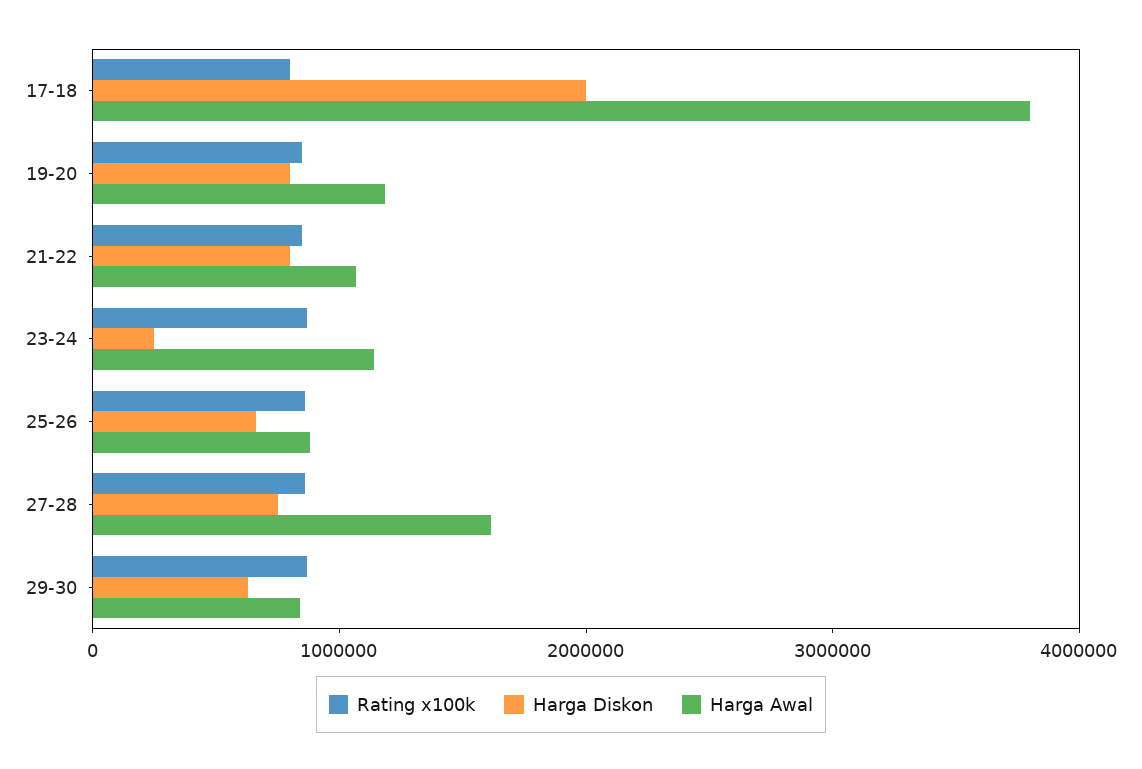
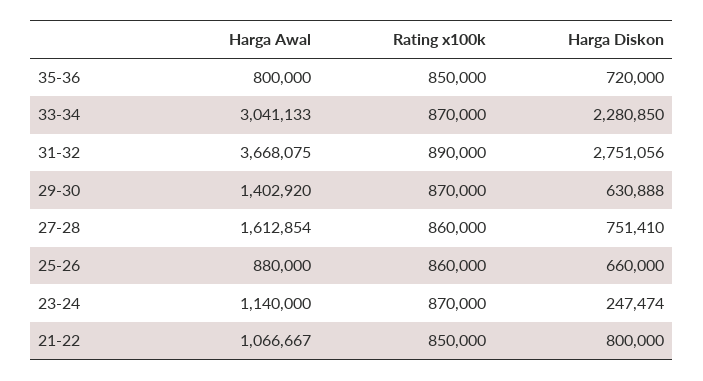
Rating x100k, 17-18: 800000 -> none
Harga Diskon, 17-18: 2000000 -> none
Harga Awal, 17-18: 3800000 -> none
Rating x100k, 19-20: 800000 -> none
Harga Diskon, 19-20: 800000 -> none
Harga Awal, 19-20: 1200000 -> none
Harga Awal, 29-30: 800000 -> 1402920
Harga Awal, 35-36: none -> 800000
Rating x100k, 35-36: none -> 850000
Harga Diskon, 35-36: none -> 720000
Harga Awal, 33-34: none -> 3041133
Rating x100k, 33-34: none -> 870000
Harga Diskon, 33-34: none -> 2280850
Harga Awal, 31-32: none -> 3668075
Rating x100k, 31-32: none -> 890000
Harga Diskon, 31-32: none -> 2751056

